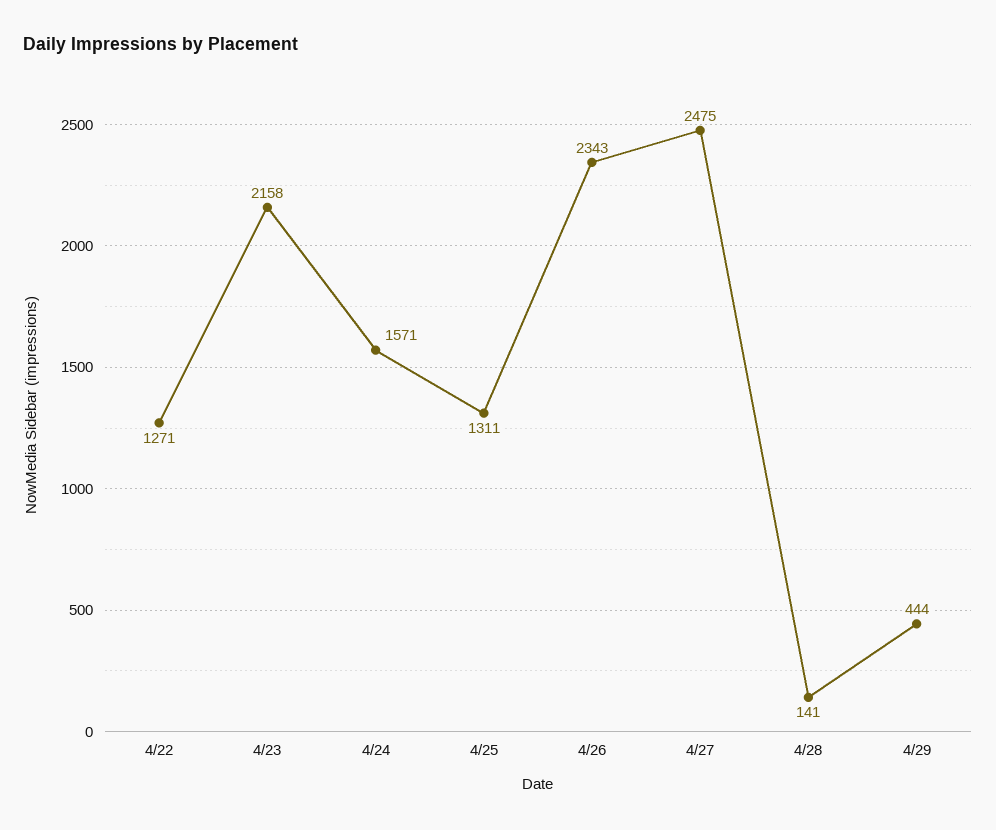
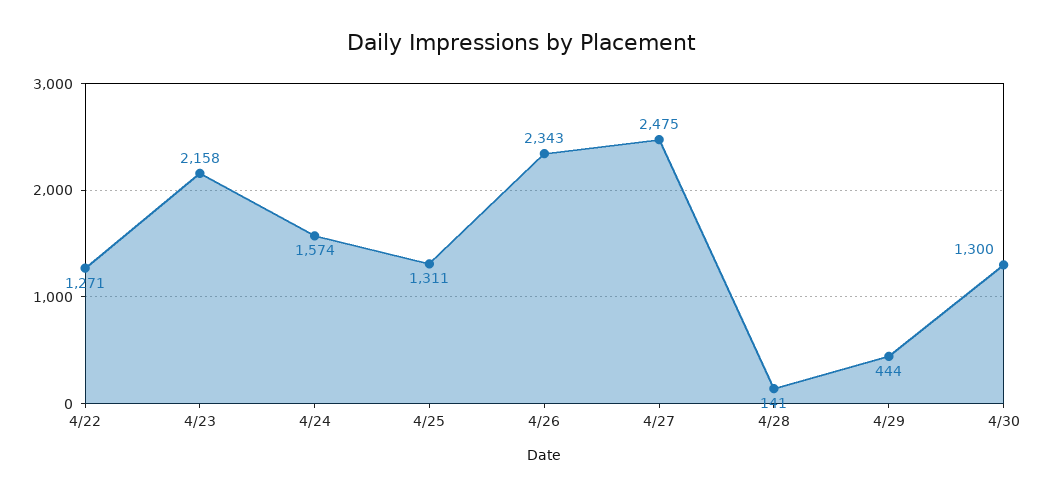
4/24: 1571 -> 1574
4/30: none -> 1300

